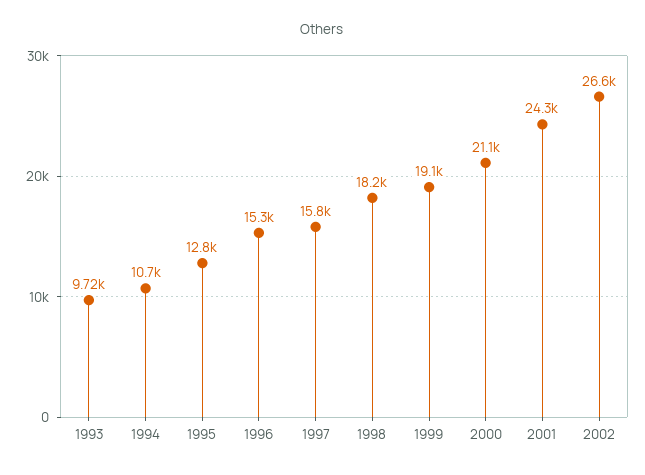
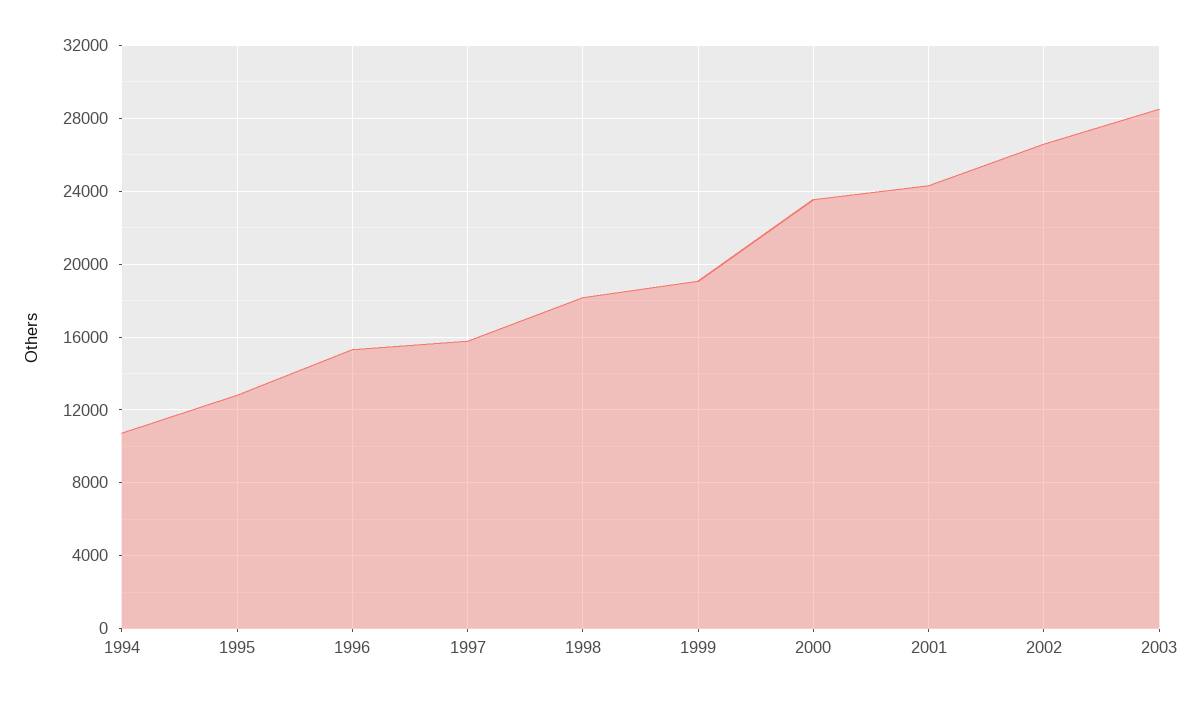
1993: 9720 -> none
2000: 21100 -> 23500
2003: none -> 28500

